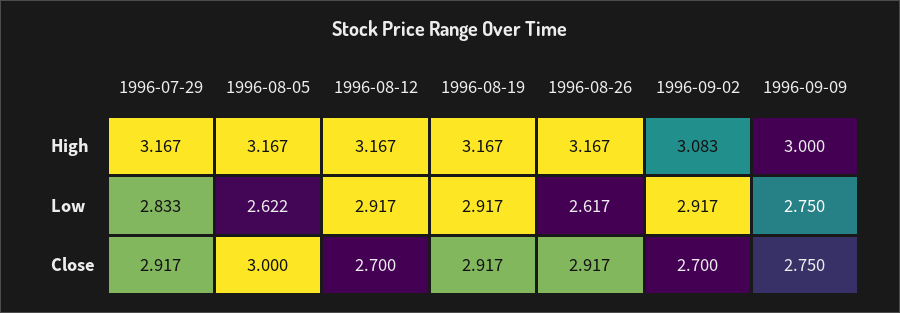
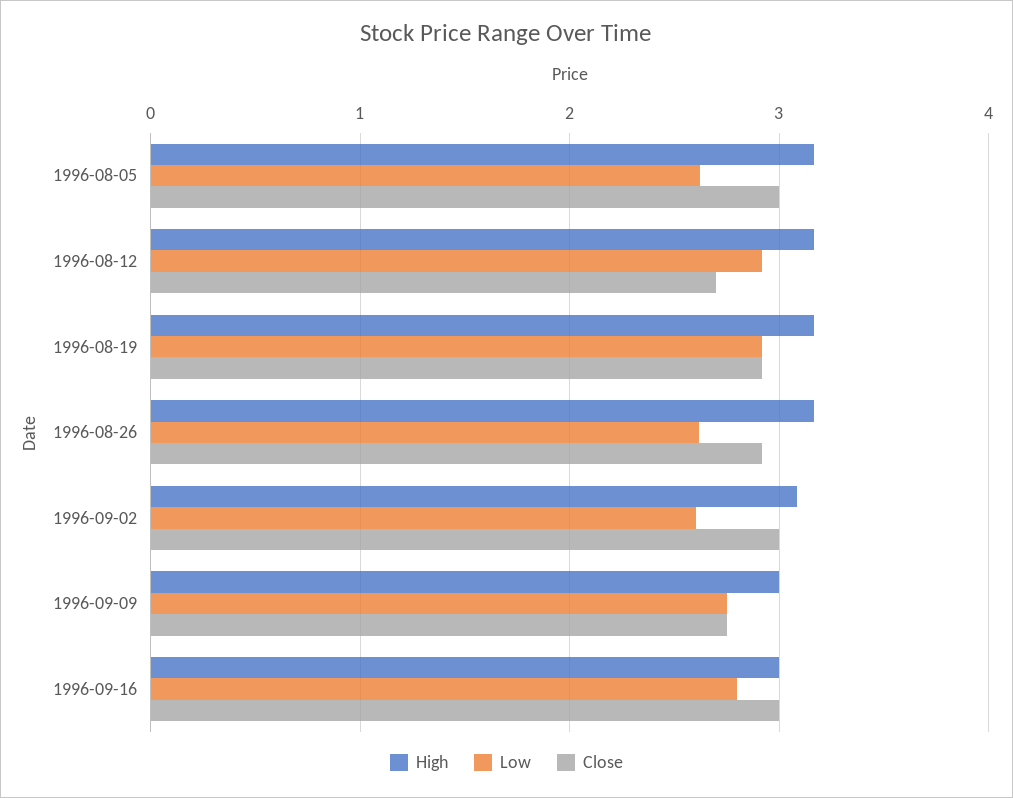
High, 1996-07-29: 3.167 -> none
Low, 1996-07-29: 2.833 -> none
Low, 1996-09-02: 2.917 -> 2.6
Close, 1996-07-29: 2.917 -> none
Close, 1996-09-02: 2.7 -> 3
High, 1996-09-16: none -> 3
Low, 1996-09-16: none -> 2.8
Close, 1996-09-16: none -> 3

